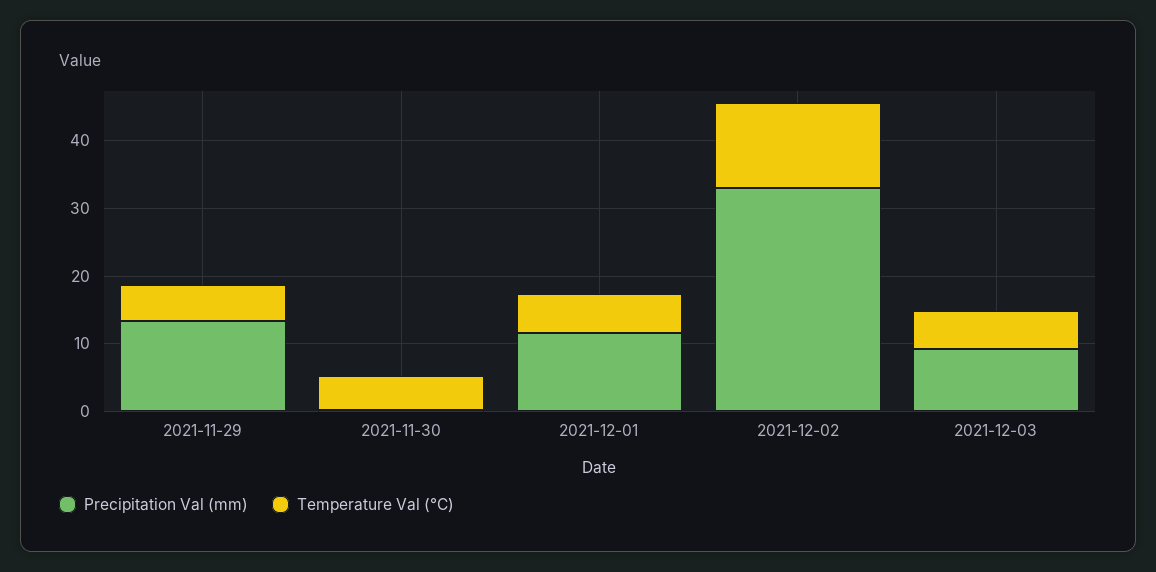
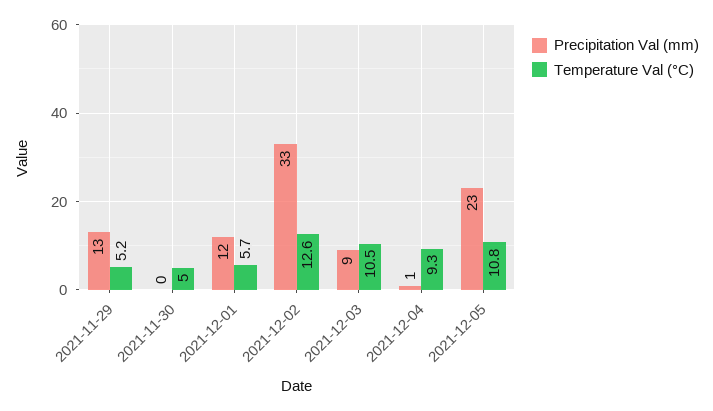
Temperature Val (°C), 2021-12-03: 6 -> 10.5
Precipitation Val (mm), 2021-12-04: none -> 1
Temperature Val (°C), 2021-12-04: none -> 9.3
Precipitation Val (mm), 2021-12-05: none -> 23
Temperature Val (°C), 2021-12-05: none -> 10.8

